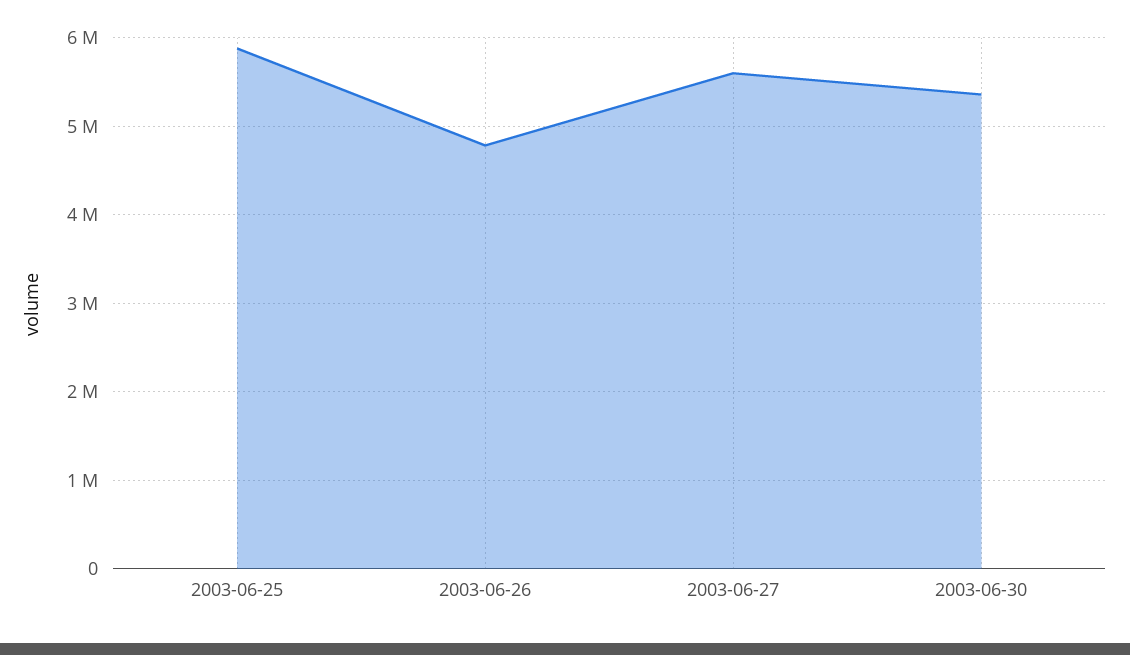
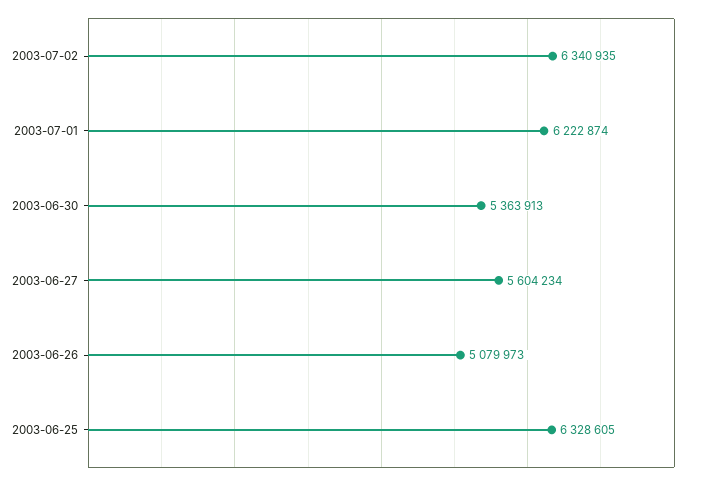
2003-06-25: 5900000 -> 6328605
2003-06-26: 4800000 -> 5079973
2003-07-02: none -> 6340935
2003-07-01: none -> 6222874

